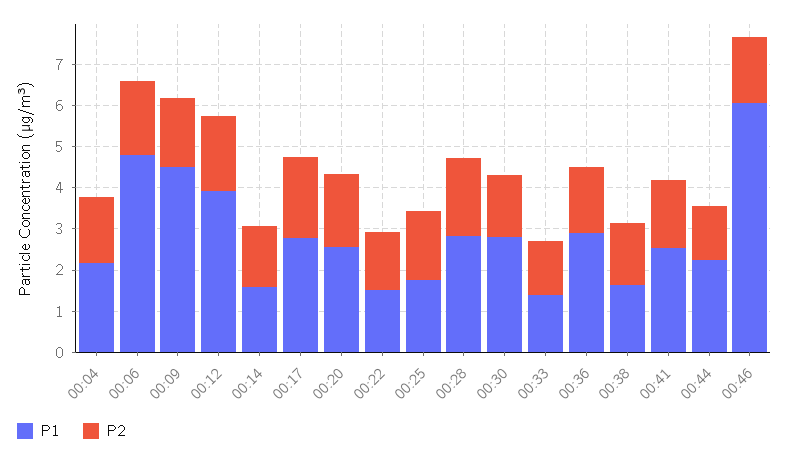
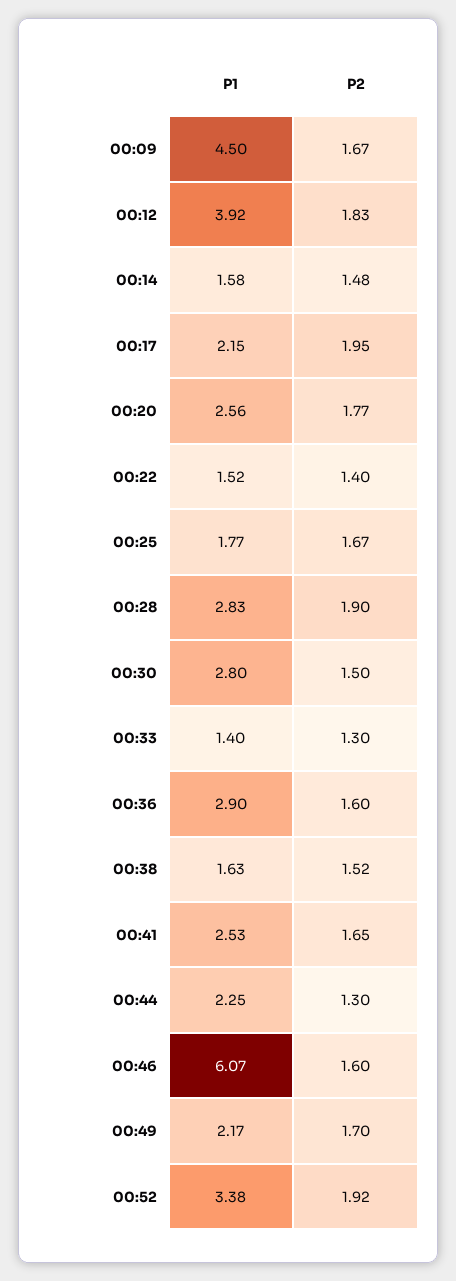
P1, 00:04: 2.2 -> none
P2, 00:04: 1.6 -> none
P1, 00:06: 4.8 -> none
P2, 00:06: 1.8 -> none
P1, 00:17: 2.8 -> 2.15
P1, 00:49: none -> 2.17
P2, 00:49: none -> 1.7
P1, 00:52: none -> 3.38
P2, 00:52: none -> 1.92

